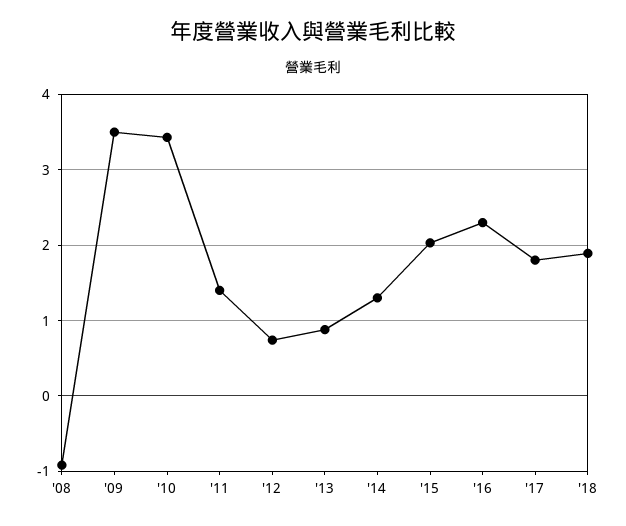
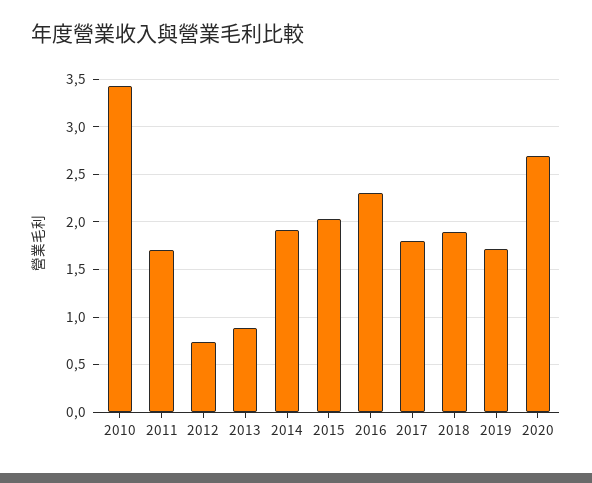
'08: -0.9 -> none
'09: 3.5 -> none
'11: 1.4 -> 1.7
'14: 1.3 -> 1.9
2019: none -> 1.7
2020: none -> 2.7

